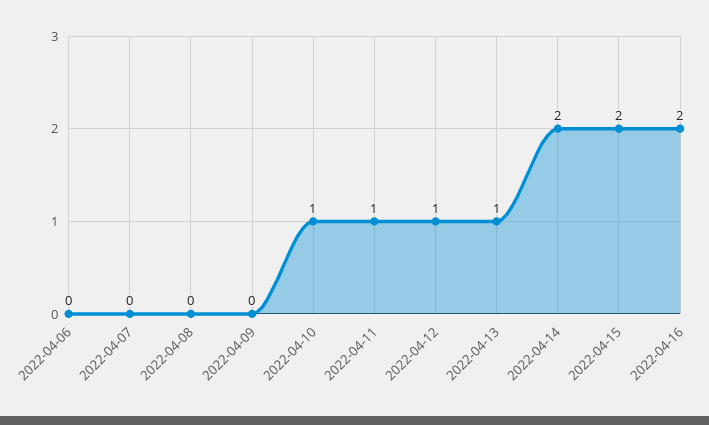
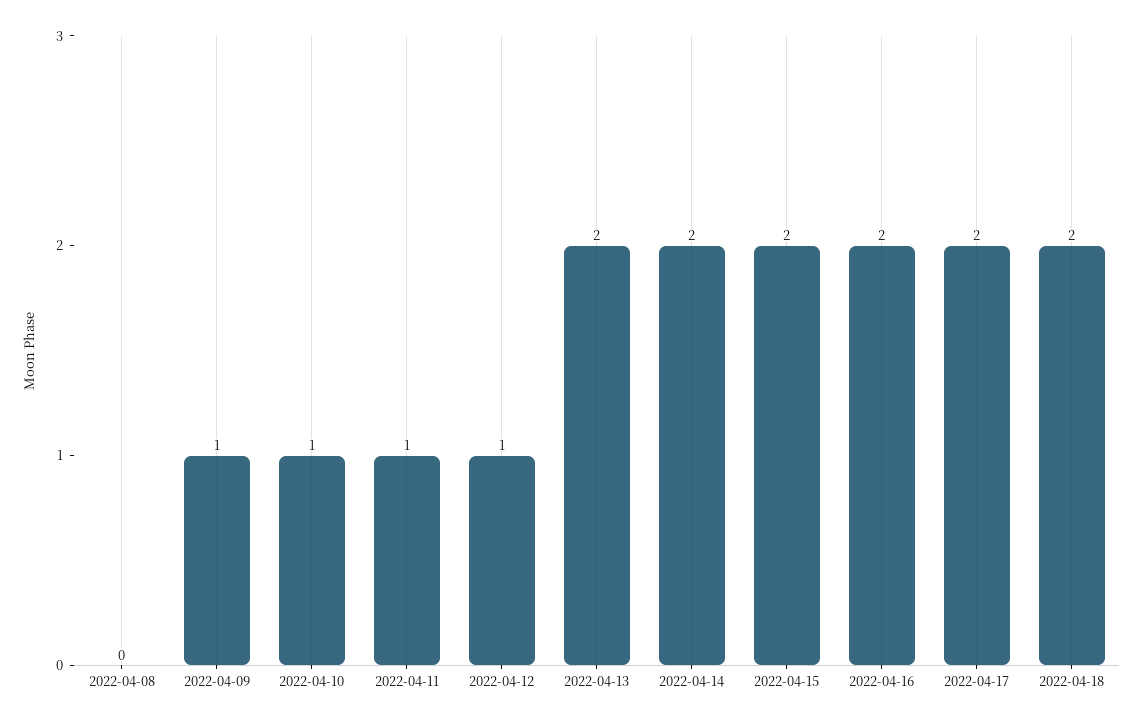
2022-04-06: 0 -> none
2022-04-07: 0 -> none
2022-04-09: 0 -> 1
2022-04-13: 1 -> 2
2022-04-17: none -> 2
2022-04-18: none -> 2

